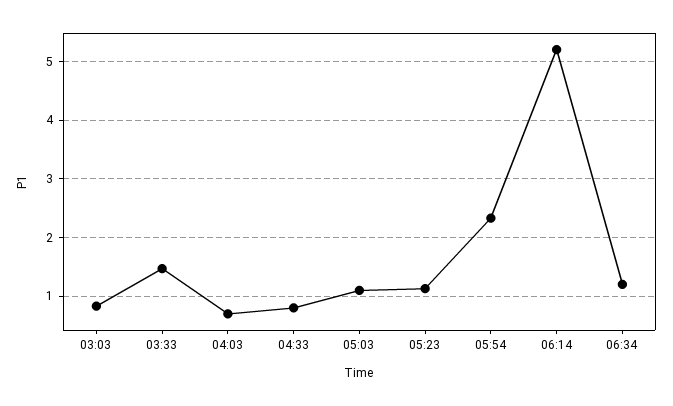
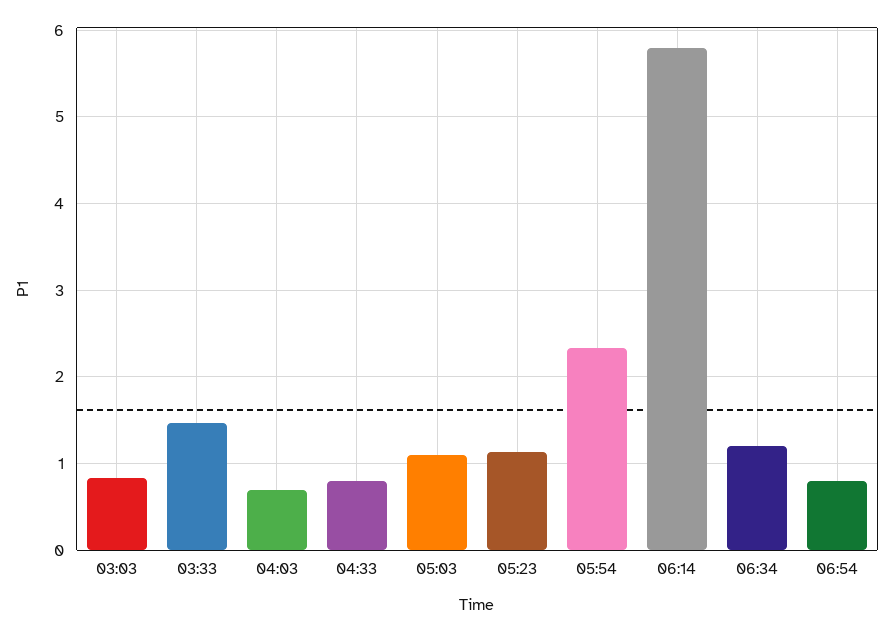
06:14: 5.2 -> 5.8
06:54: none -> 0.8

